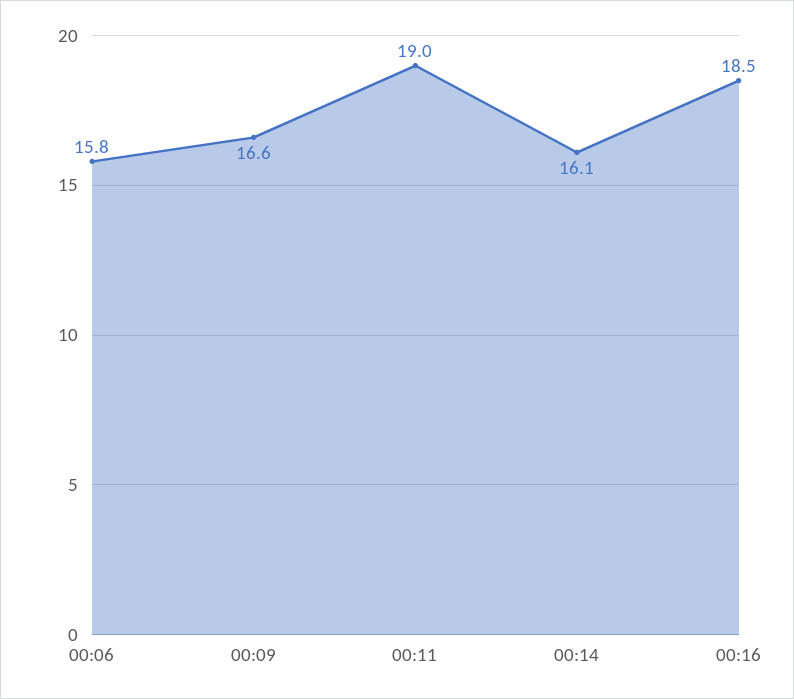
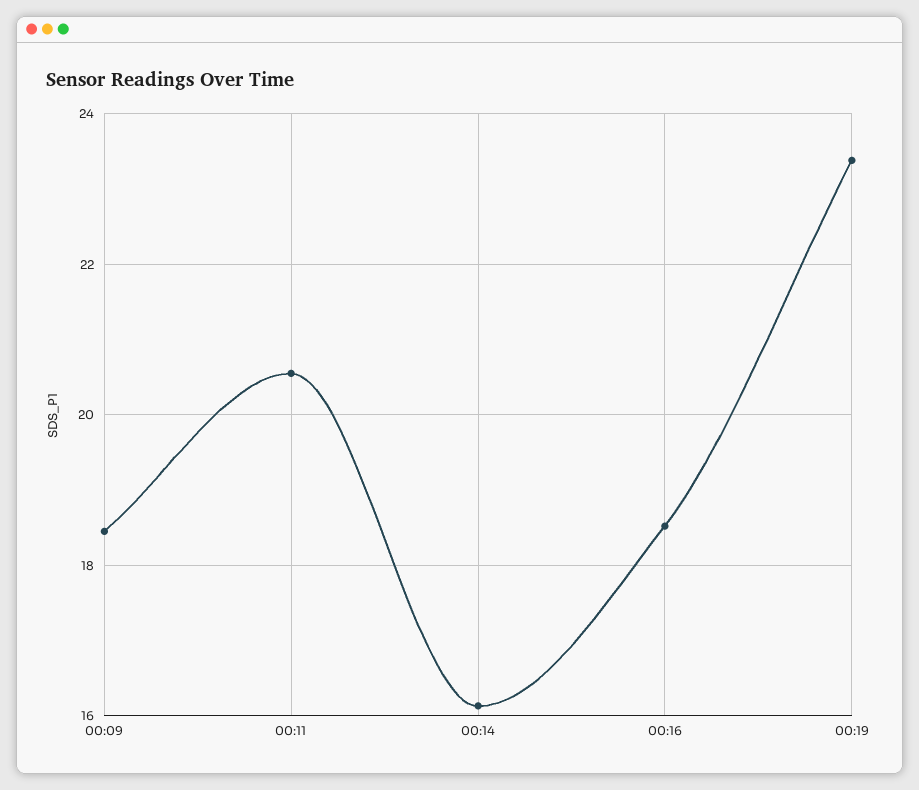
00:06: 15.8 -> none
00:09: 16.6 -> 18.4
00:11: 19 -> 20.6
00:19: none -> 23.4

